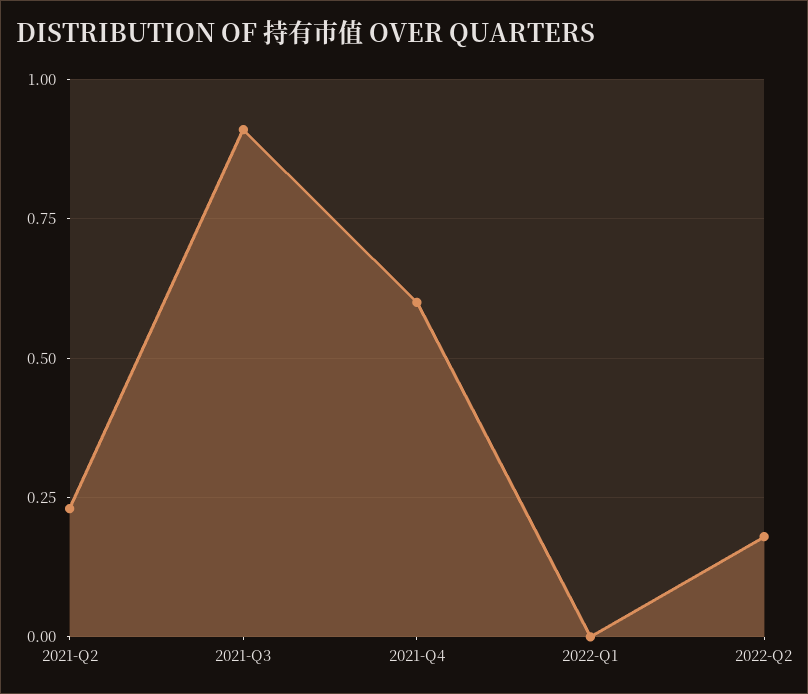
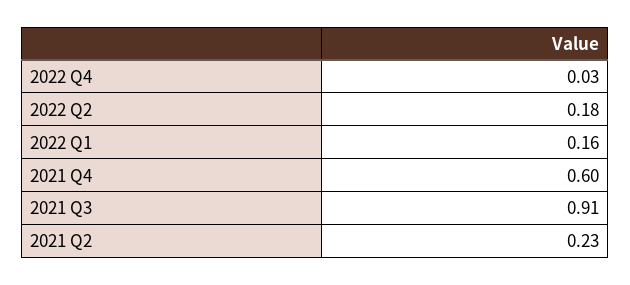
2022-Q1: 0 -> 0.16
2022 Q4: none -> 0.03

